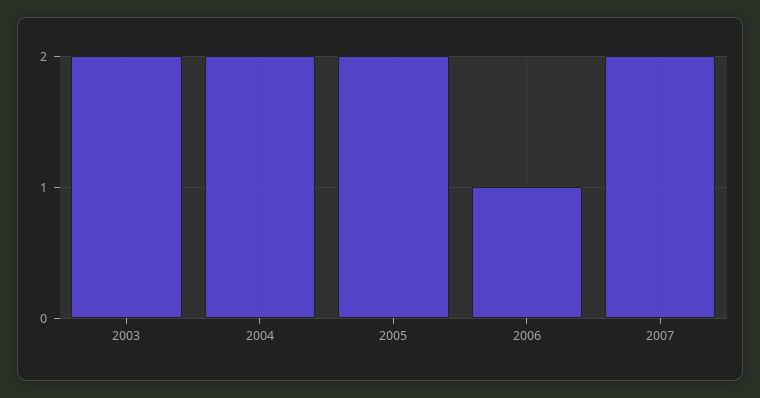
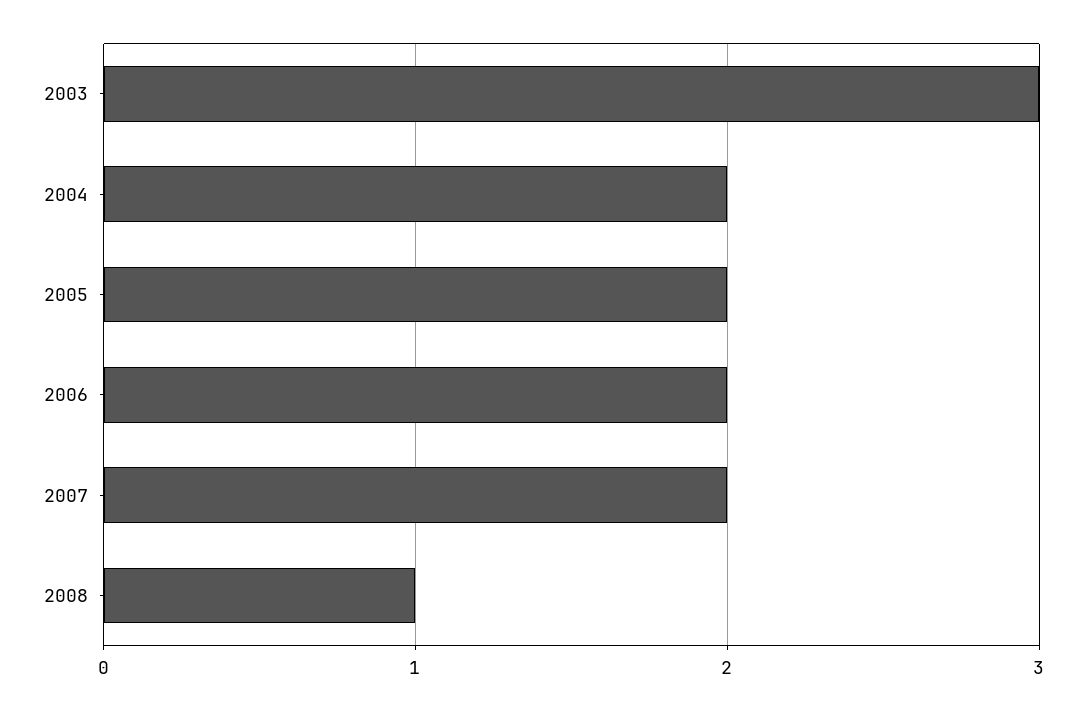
2003: 2 -> 3
2006: 1 -> 2
2008: none -> 1

